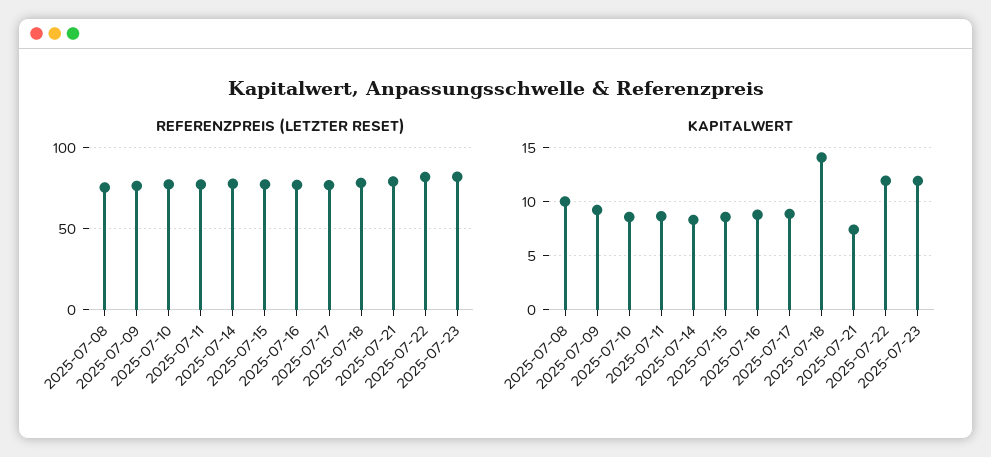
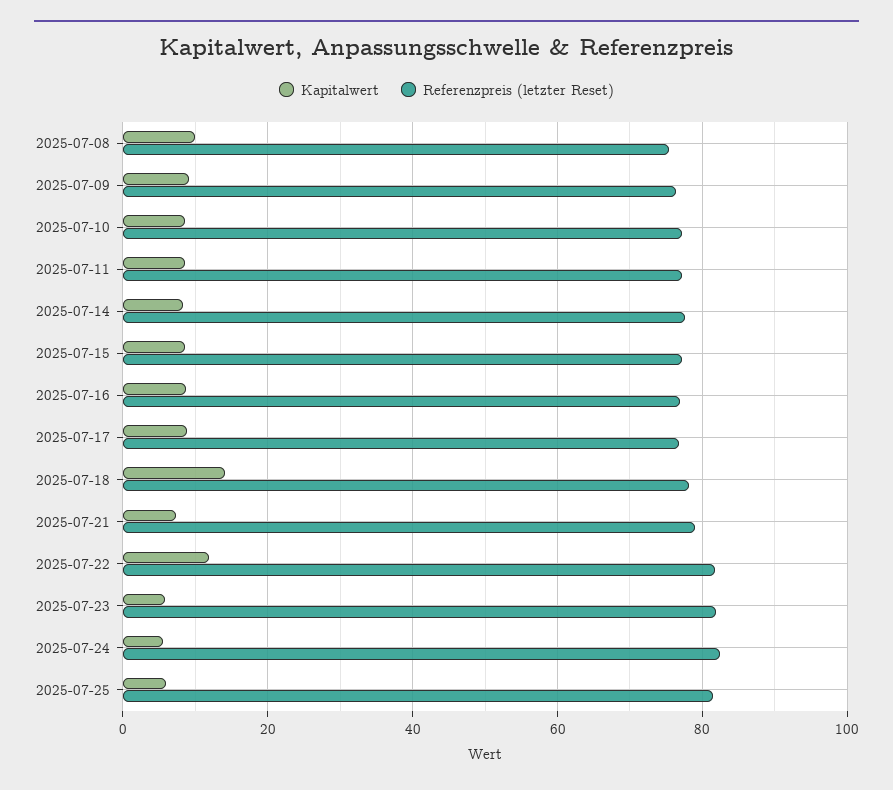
KAPITALWERT, 2025-07-23: 12 -> 6
KAPITALWERT, 2025-07-24: none -> 6
REFERENZPREIS (LETZTER RESET), 2025-07-24: none -> 82
KAPITALWERT, 2025-07-25: none -> 6
REFERENZPREIS (LETZTER RESET), 2025-07-25: none -> 82

